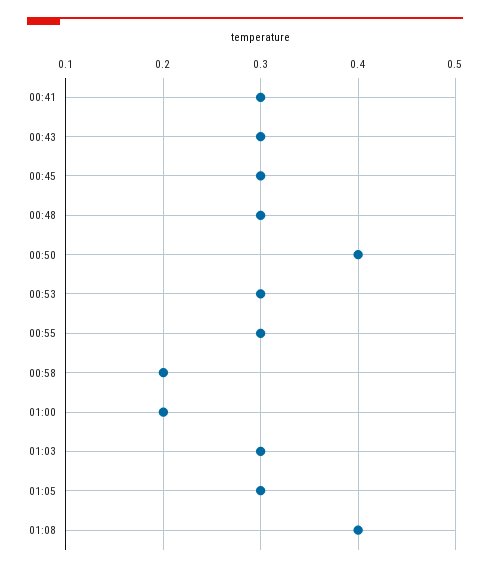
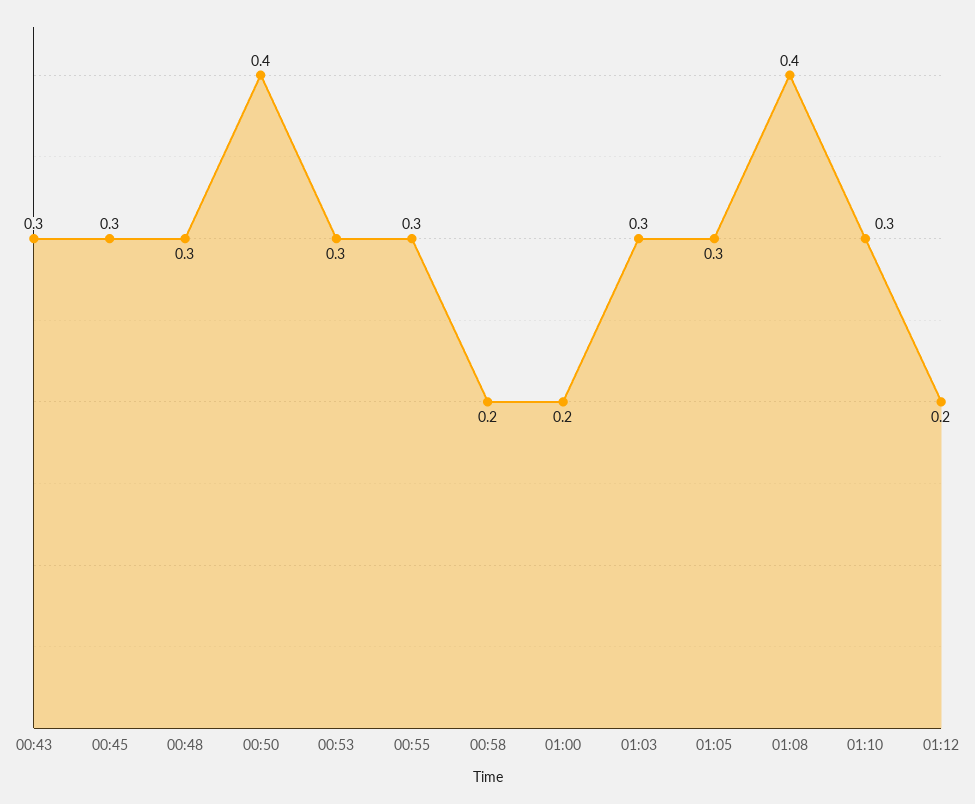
00:41: 0.3 -> none
01:10: none -> 0.3
01:12: none -> 0.2

